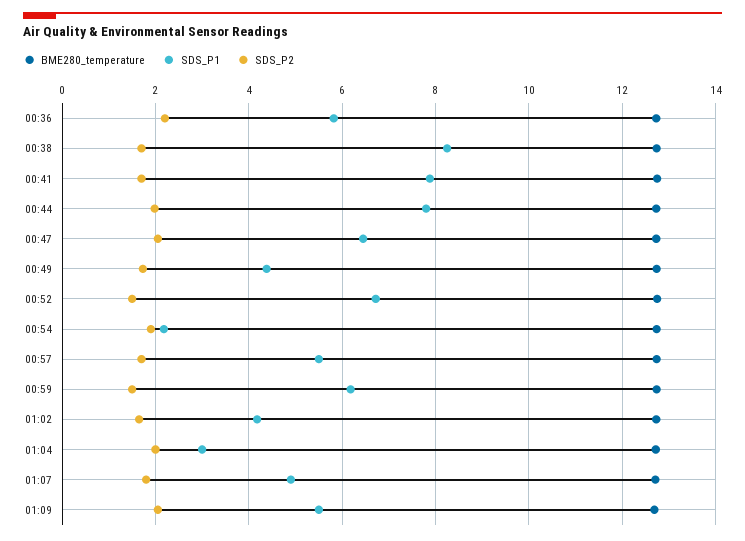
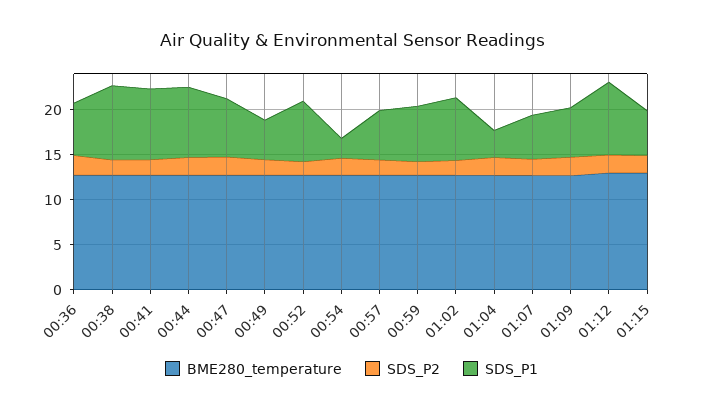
SDS_P1, 01:02: 4.2 -> 7
BME280_temperature, 01:12: none -> 13
SDS_P2, 01:12: none -> 2
SDS_P1, 01:12: none -> 8
BME280_temperature, 01:15: none -> 13
SDS_P2, 01:15: none -> 2
SDS_P1, 01:15: none -> 5

